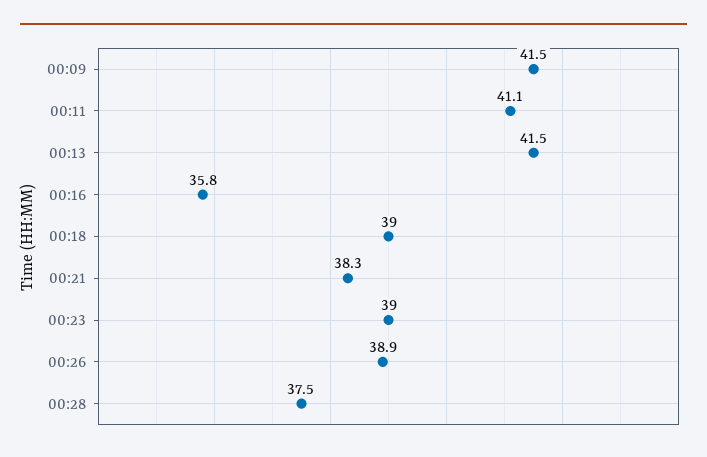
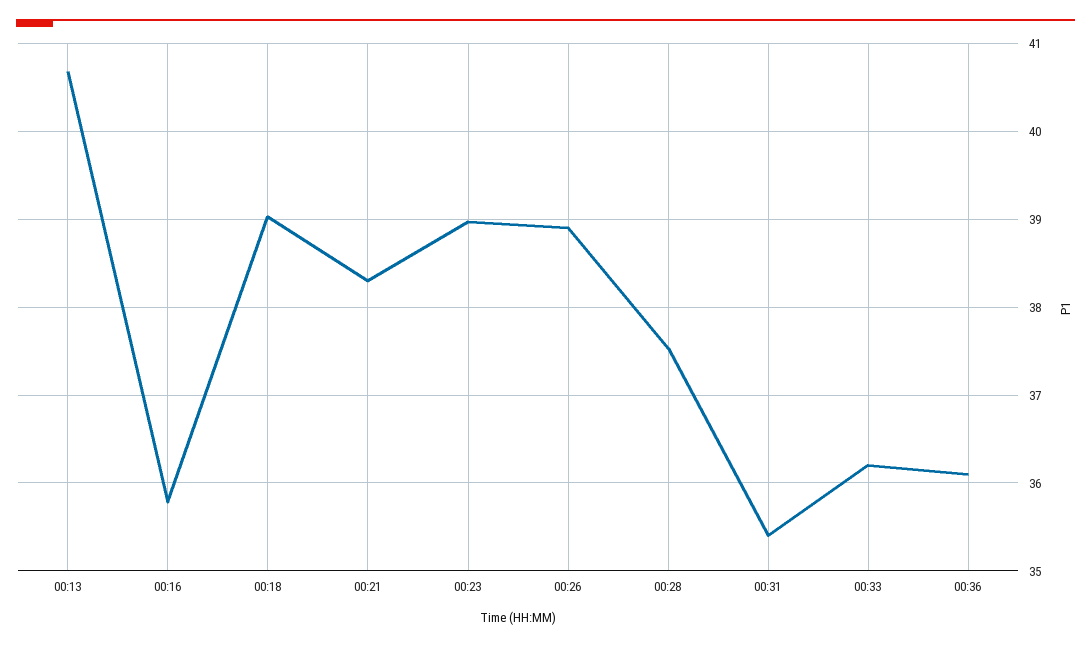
00:09: 41.5 -> none
00:11: 41.1 -> none
00:13: 41.5 -> 40.7
00:31: none -> 35.4
00:33: none -> 36.2
00:36: none -> 36.1

